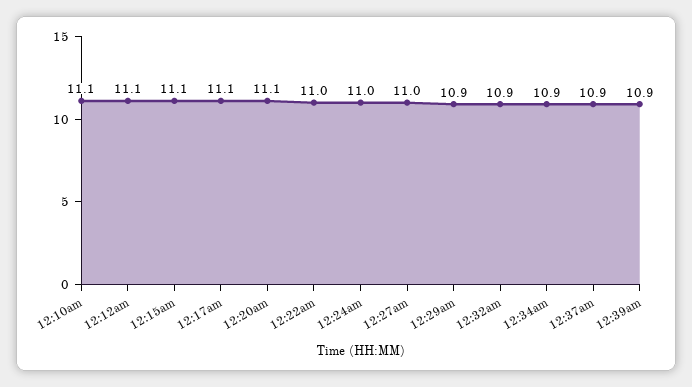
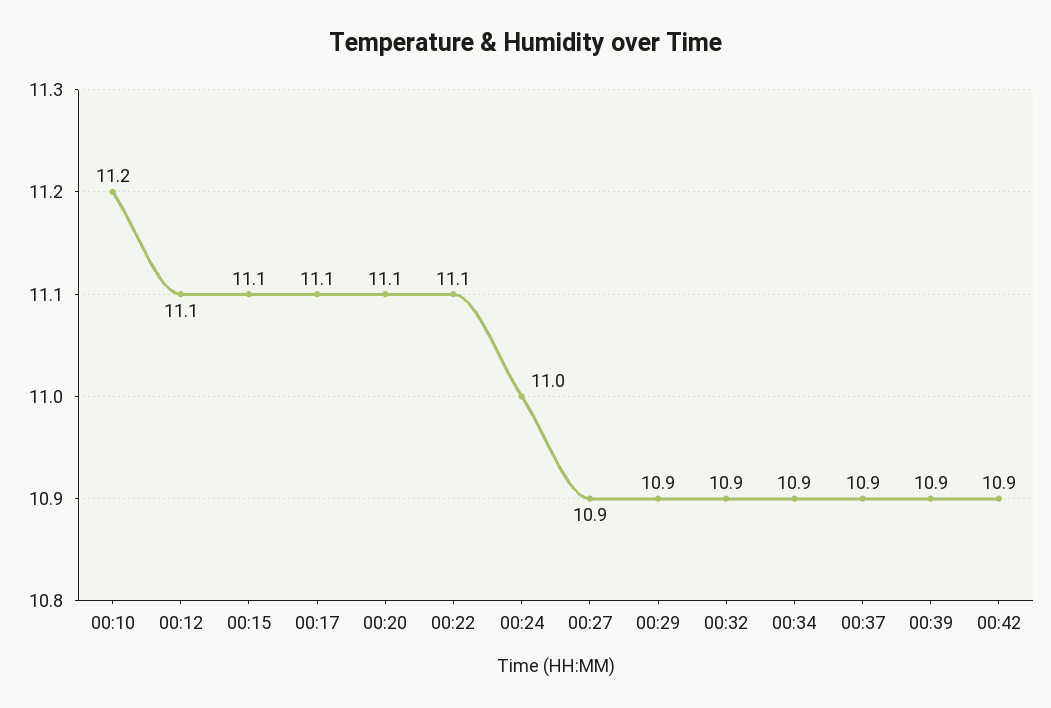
12:10am: 11.1 -> 11.2
12:22am: 11 -> 11.1
12:27am: 11 -> 10.9
00:42: none -> 10.9

